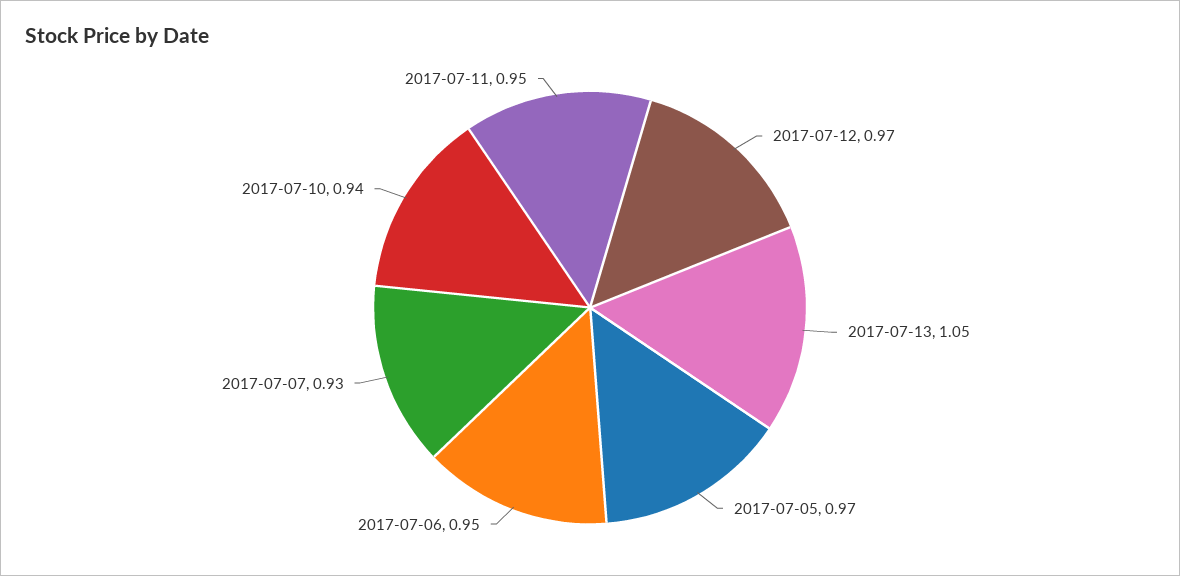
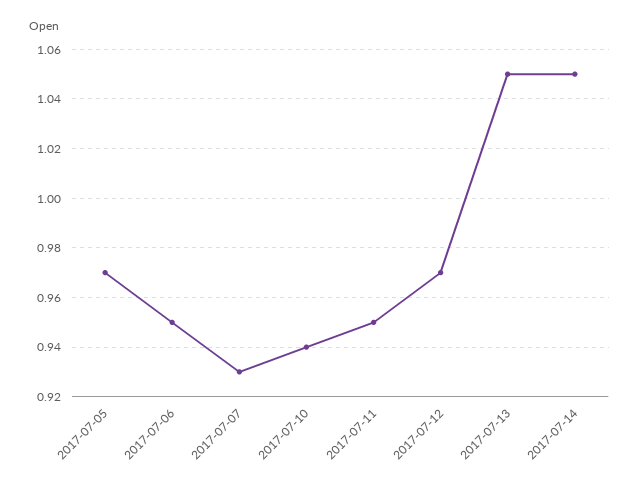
2017-07-14: none -> 1.05

